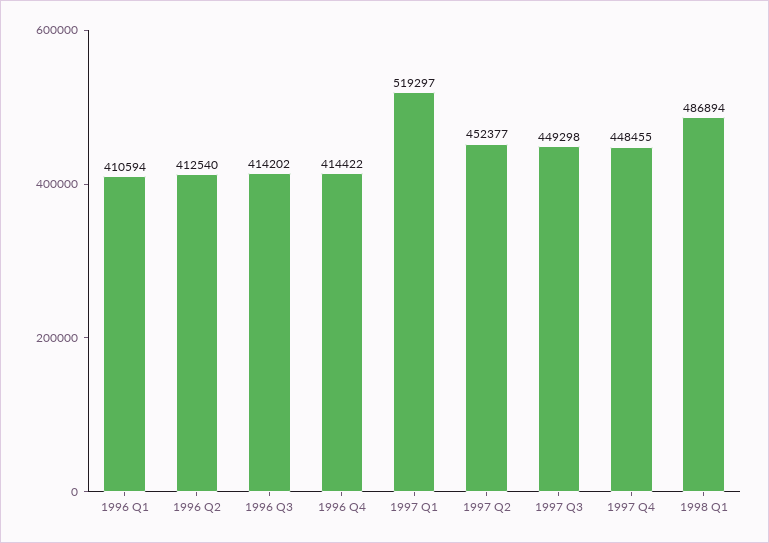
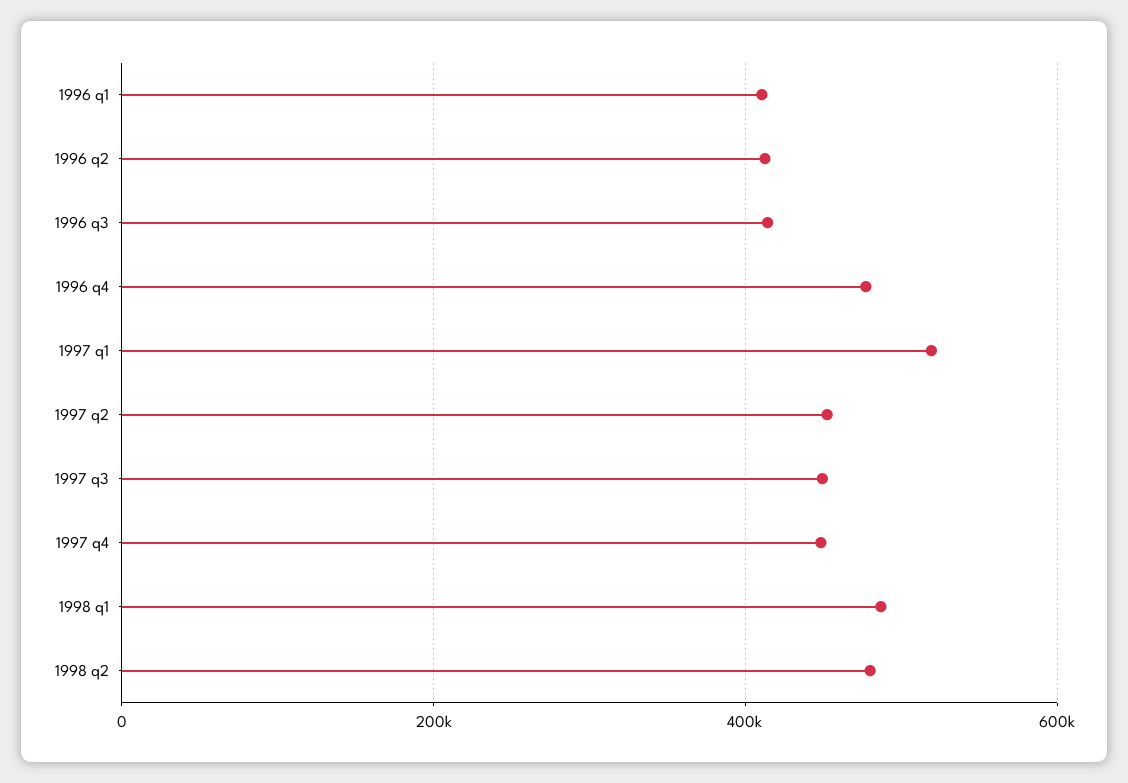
1996 Q4: 414422 -> 480000
1998 q2: none -> 480000

